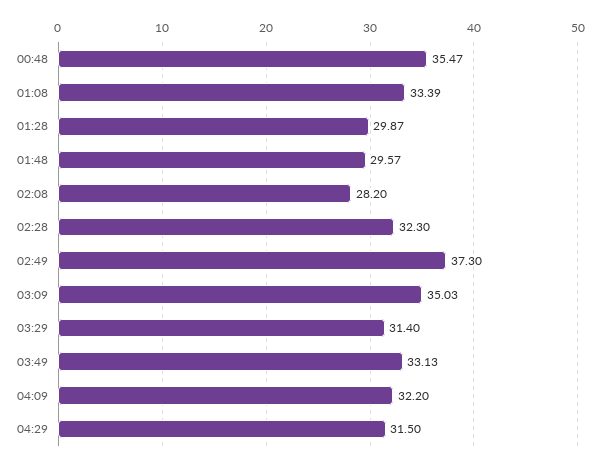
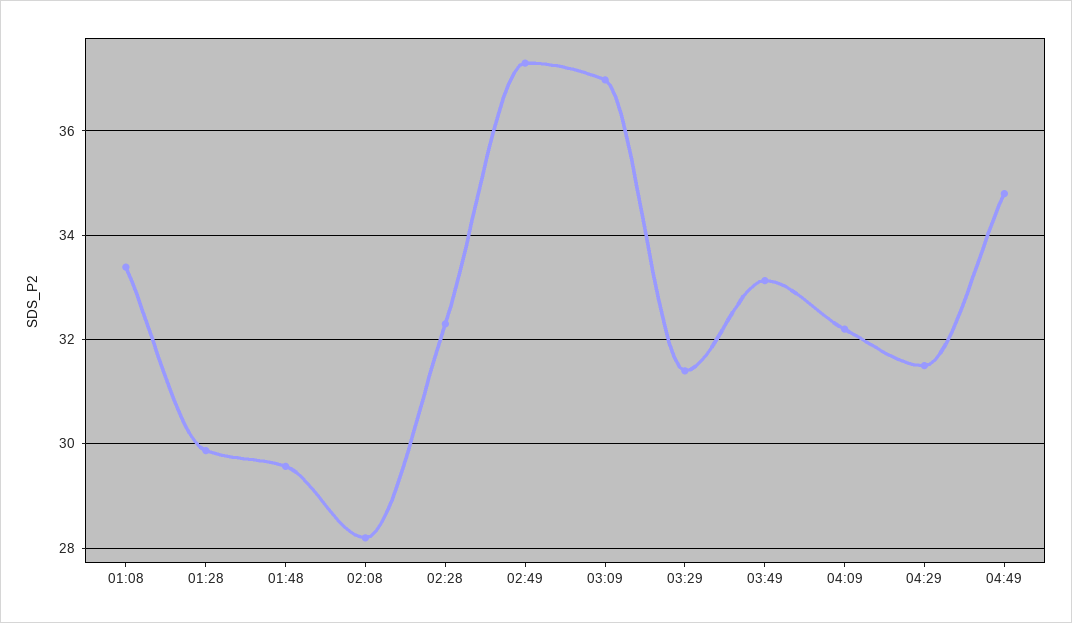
00:48: 35.47 -> none
03:09: 35.03 -> 37
04:49: none -> 34.8

